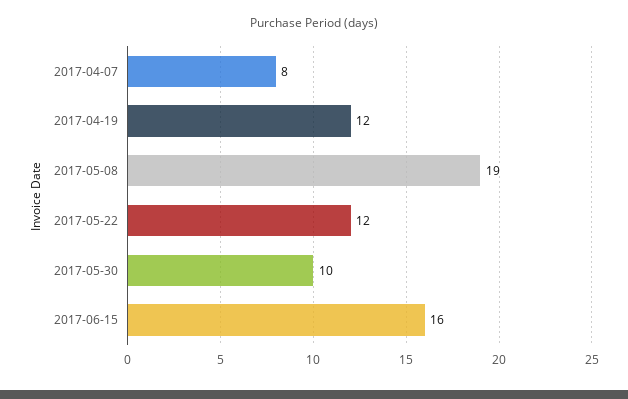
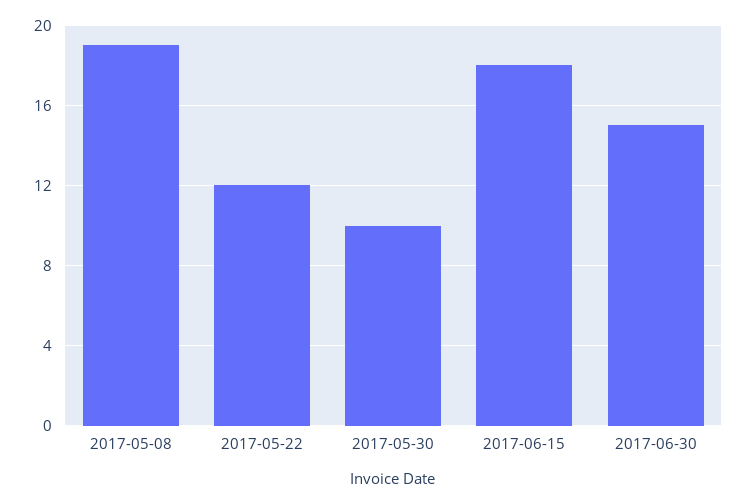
2017-04-07: 8 -> none
2017-04-19: 12 -> none
2017-06-15: 16 -> 18
2017-06-30: none -> 15

